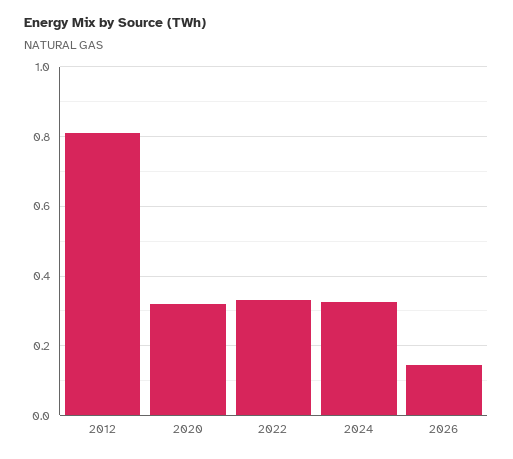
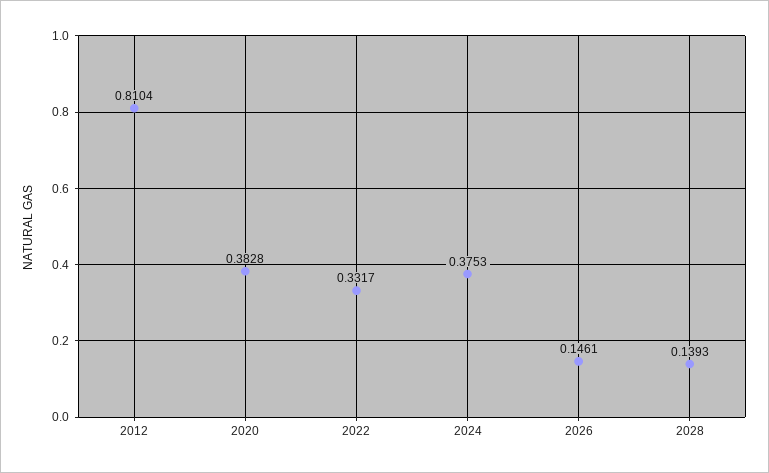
2020: 0.32 -> 0.3828
2024: 0.32 -> 0.3753
2028: none -> 0.1393

